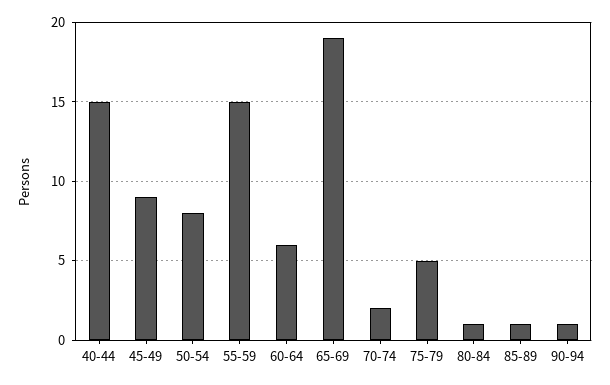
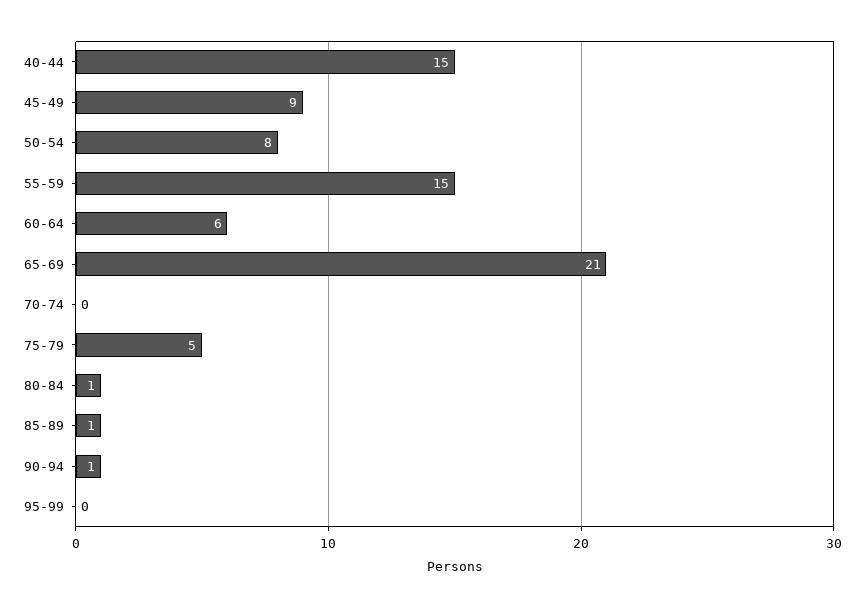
65-69: 19 -> 21
70-74: 2 -> 0
95-99: none -> 0

